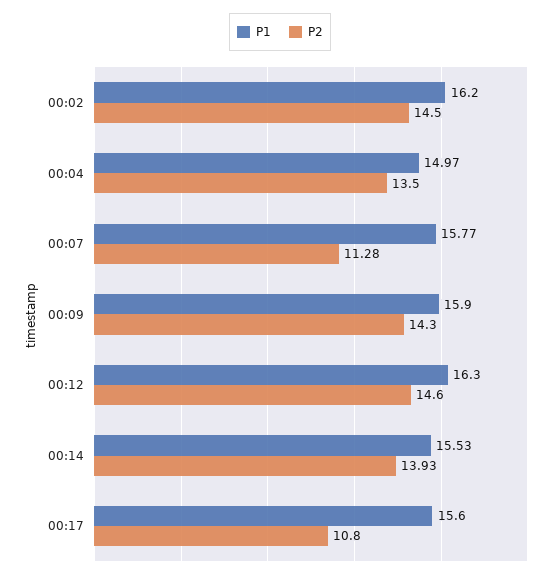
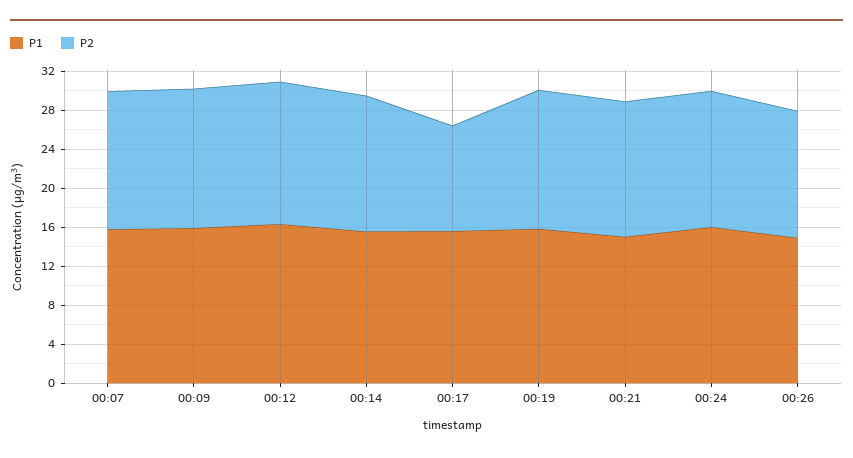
P1, 00:02: 16.2 -> none
P2, 00:02: 14.5 -> none
P1, 00:04: 14.97 -> none
P2, 00:04: 13.5 -> none
P2, 00:07: 11.28 -> 14
P1, 00:19: none -> 16
P2, 00:19: none -> 14
P1, 00:21: none -> 15
P2, 00:21: none -> 14
P1, 00:24: none -> 16
P2, 00:24: none -> 14
P1, 00:26: none -> 15
P2, 00:26: none -> 13

